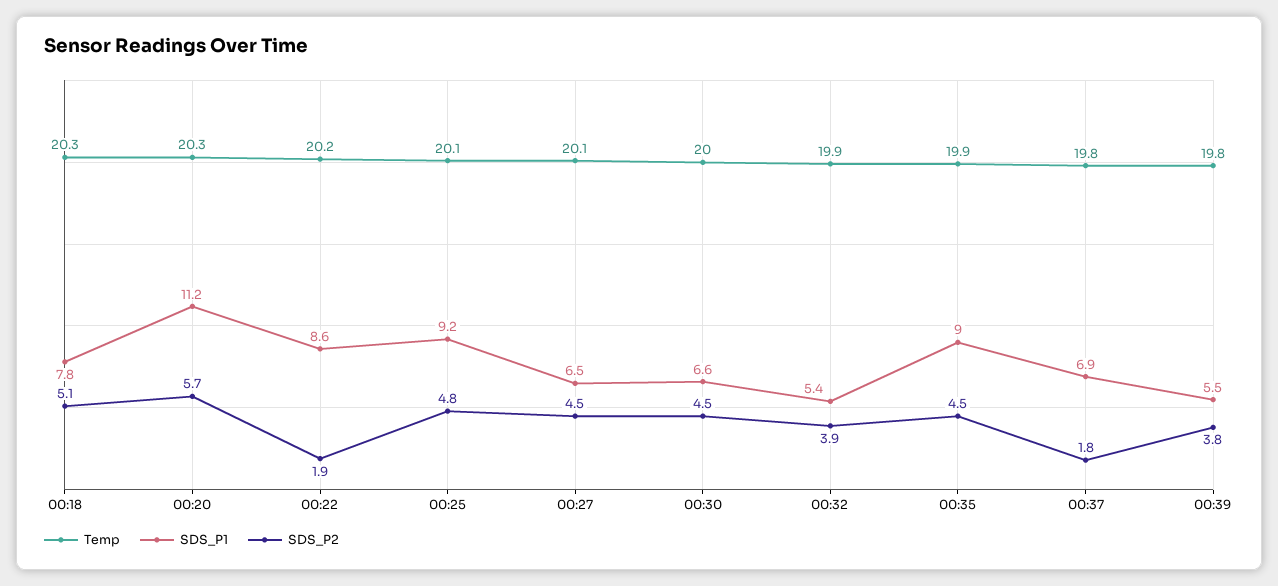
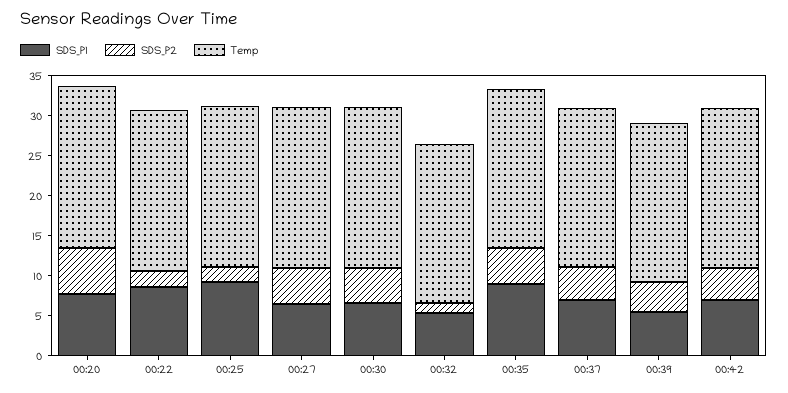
Temp, 00:18: 20.3 -> none
SDS_P1, 00:18: 7.8 -> none
SDS_P2, 00:18: 5.1 -> none
SDS_P1, 00:20: 11.2 -> 8
SDS_P2, 00:25: 4.8 -> 2
SDS_P2, 00:32: 3.9 -> 1
SDS_P2, 00:37: 1.8 -> 4
SDS_P1, 00:42: none -> 7
SDS_P2, 00:42: none -> 4
Temp, 00:42: none -> 20

